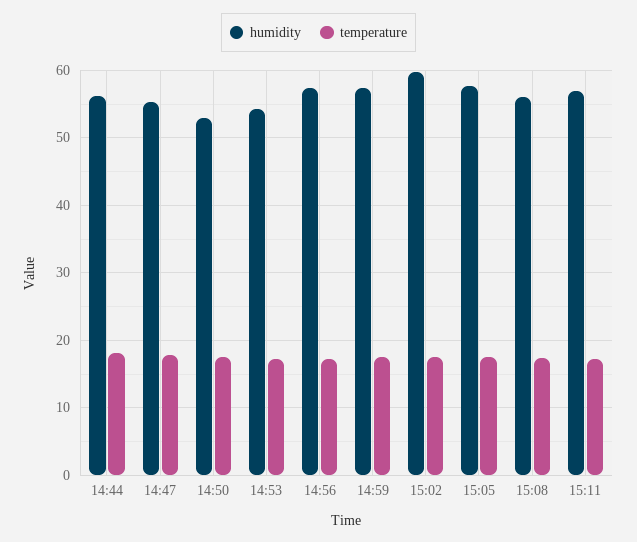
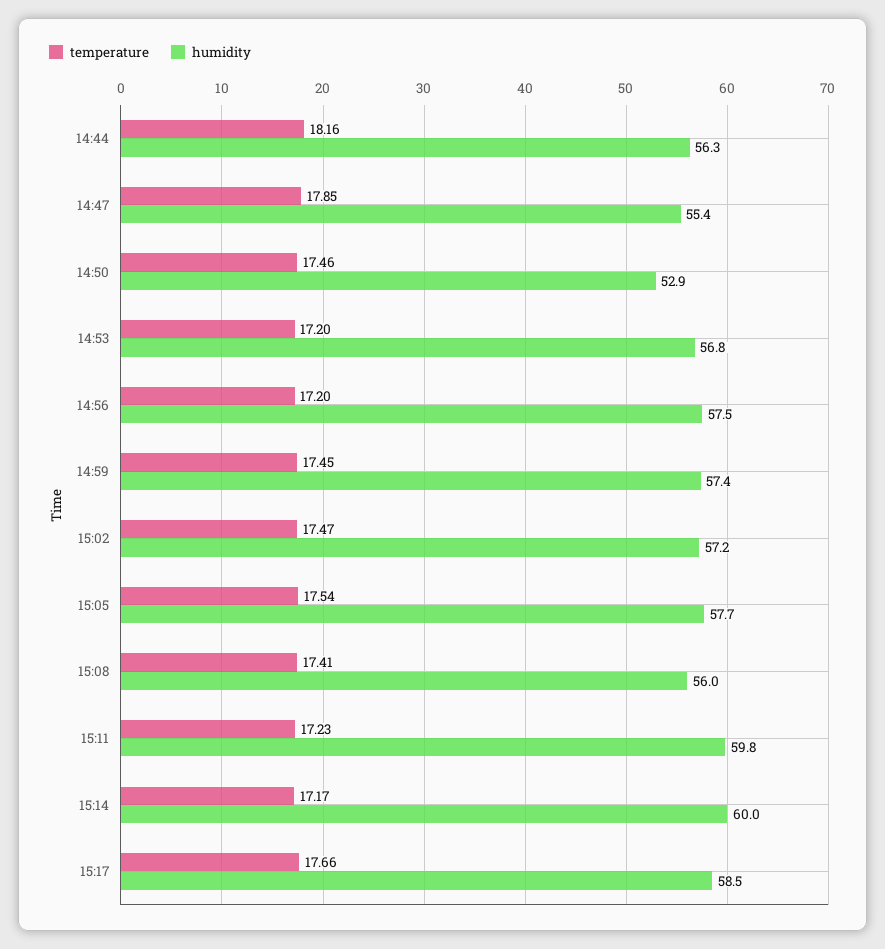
humidity, 14:53: 54 -> 56.8
humidity, 15:02: 60 -> 57.2
humidity, 15:11: 57 -> 59.8
temperature, 15:14: none -> 17.17
humidity, 15:14: none -> 60
temperature, 15:17: none -> 17.66
humidity, 15:17: none -> 58.5

